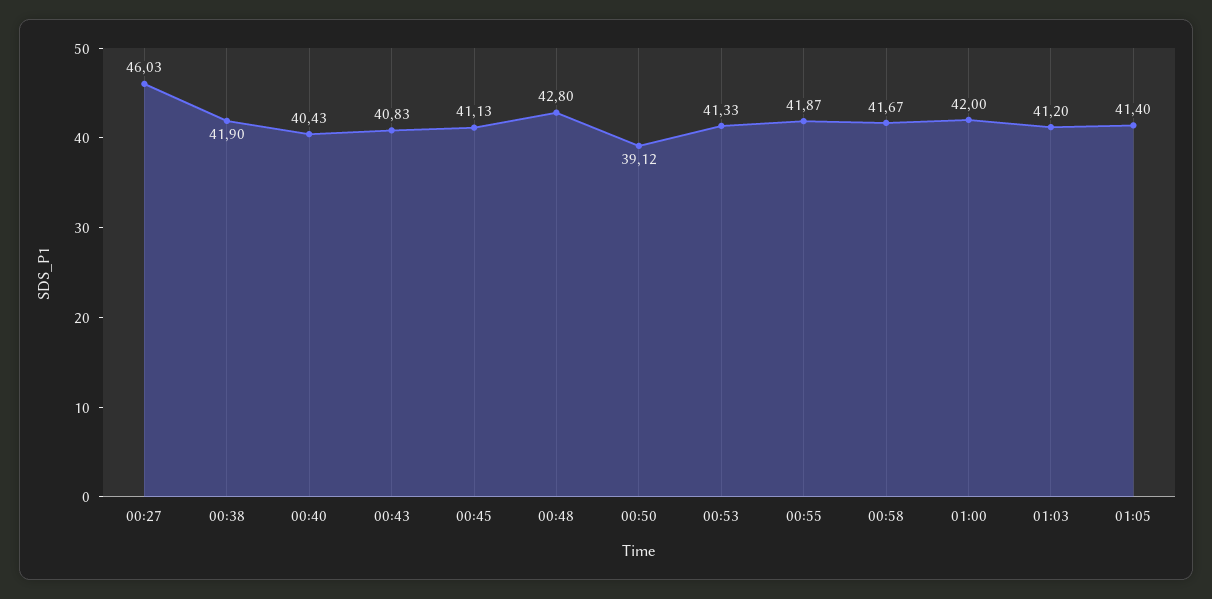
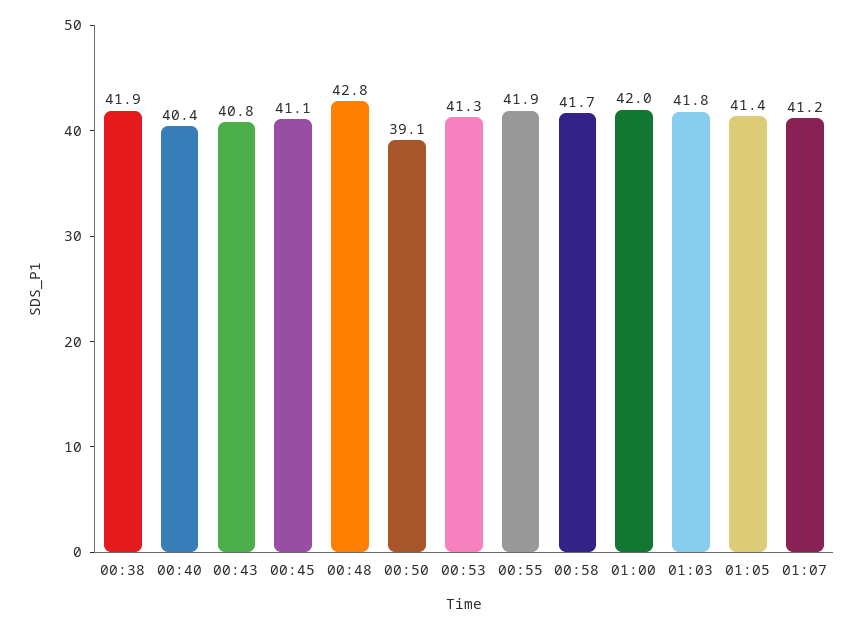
00:27: 46.03 -> none
01:03: 41.2 -> 41.8
01:07: none -> 41.2

